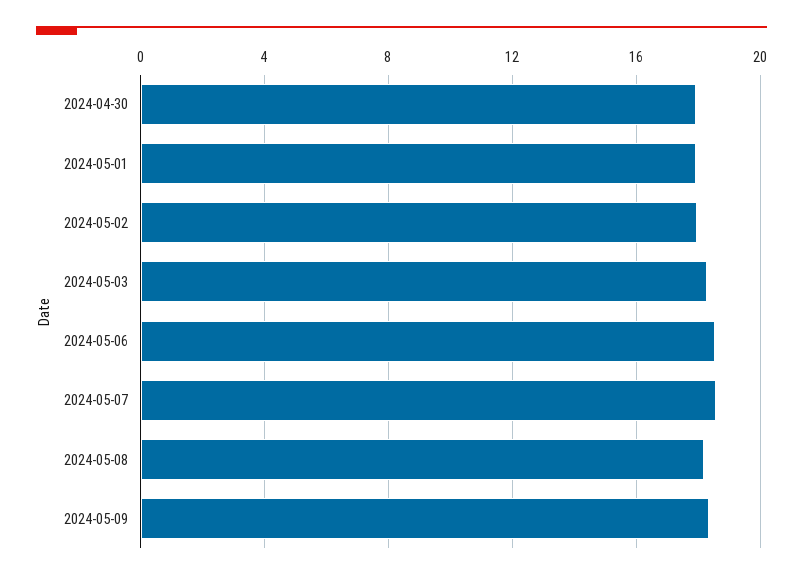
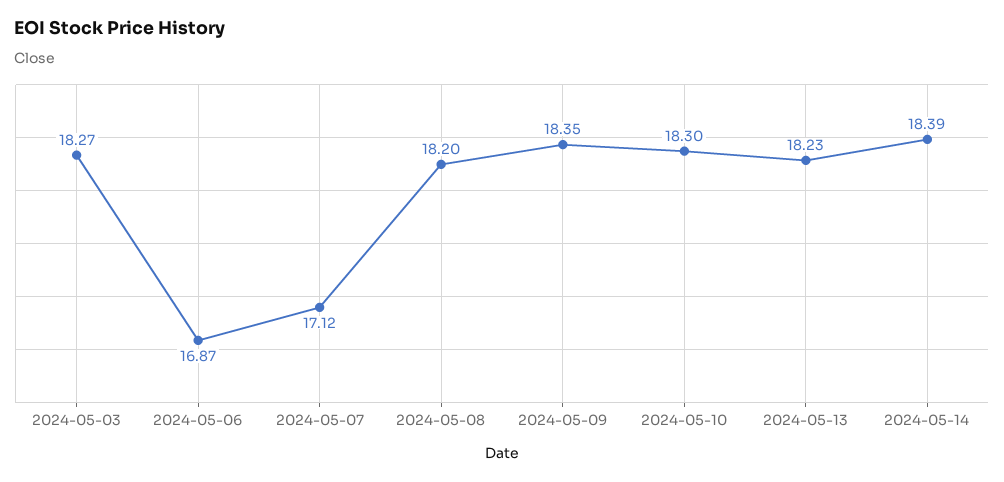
2024-04-30: 18 -> none
2024-05-01: 18 -> none
2024-05-02: 18 -> none
2024-05-06: 18.5 -> 16.87
2024-05-07: 18.5 -> 17.12
2024-05-10: none -> 18.3
2024-05-13: none -> 18.23
2024-05-14: none -> 18.39

